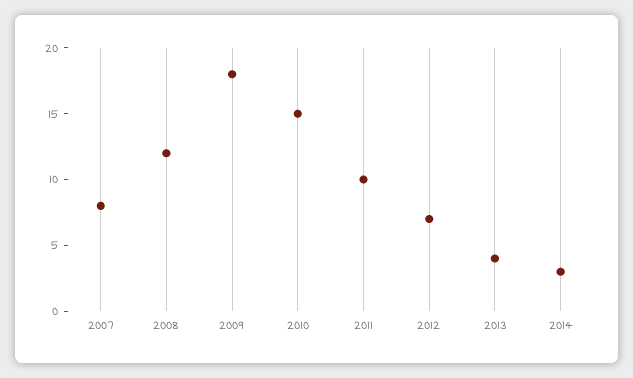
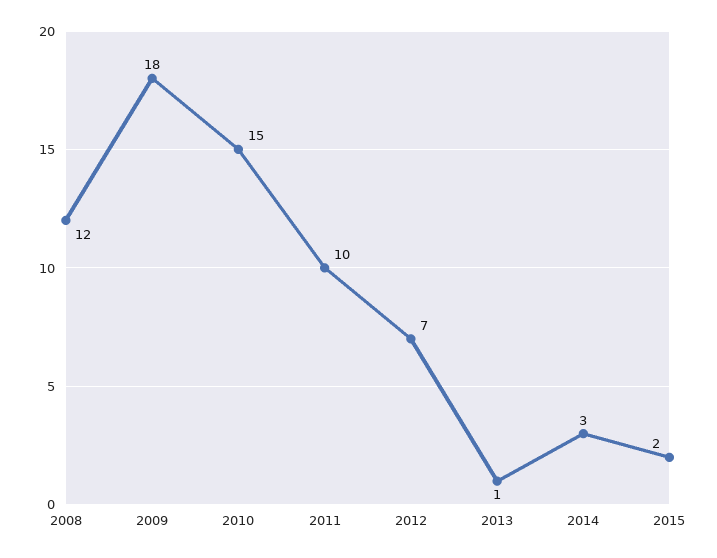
2007: 8 -> none
2013: 4 -> 1
2015: none -> 2

